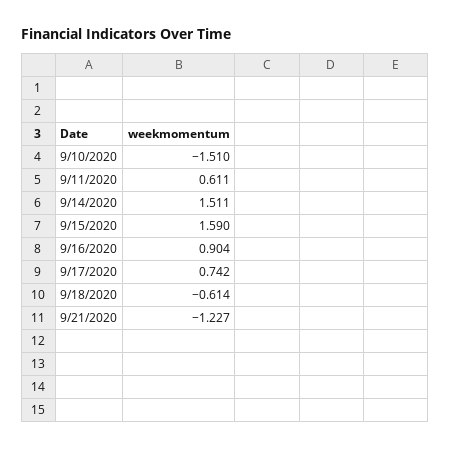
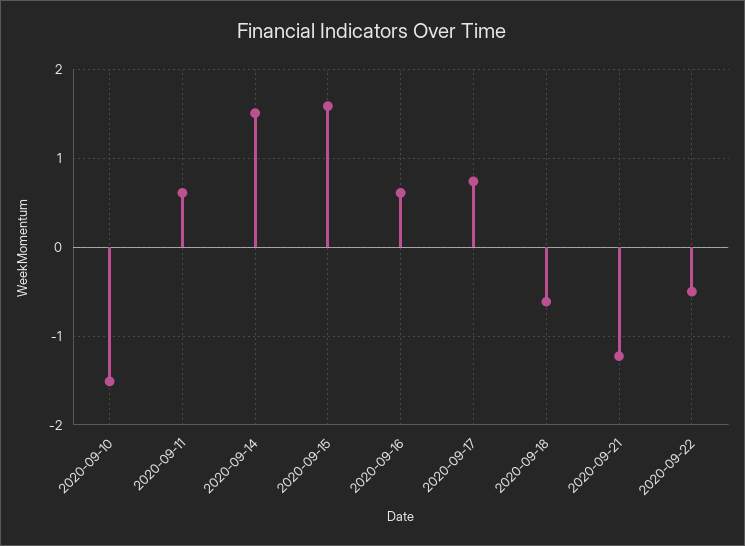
9/16/2020: 0.904 -> 0.6
2020-09-22: none -> -0.5

